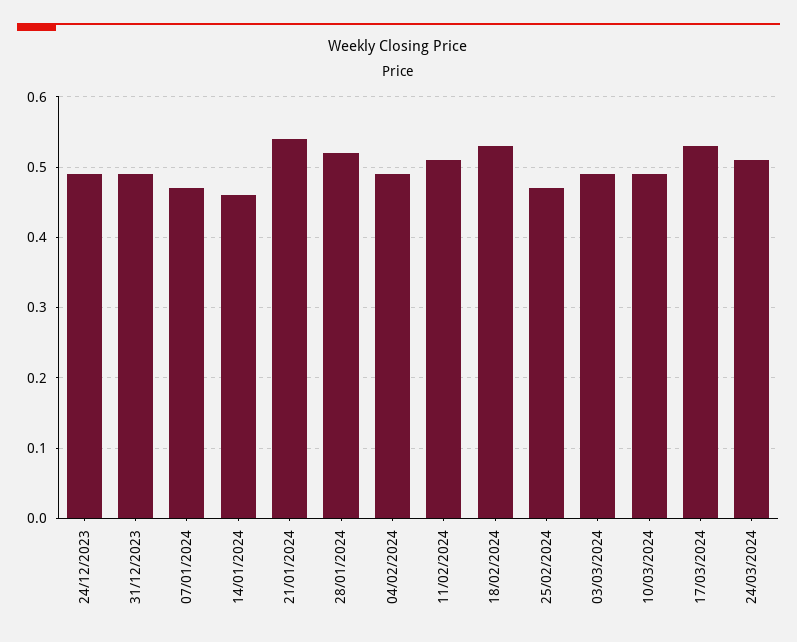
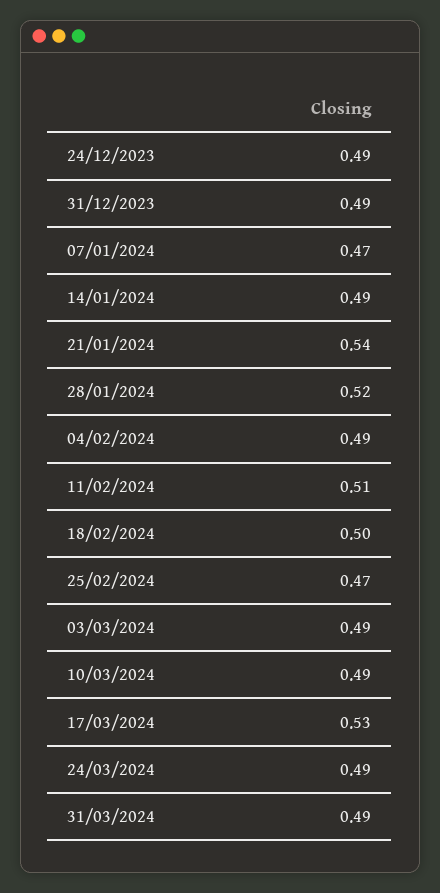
14/01/2024: 0.46 -> 0.49
18/02/2024: 0.53 -> 0.5
24/03/2024: 0.51 -> 0.49
31/03/2024: none -> 0.49

